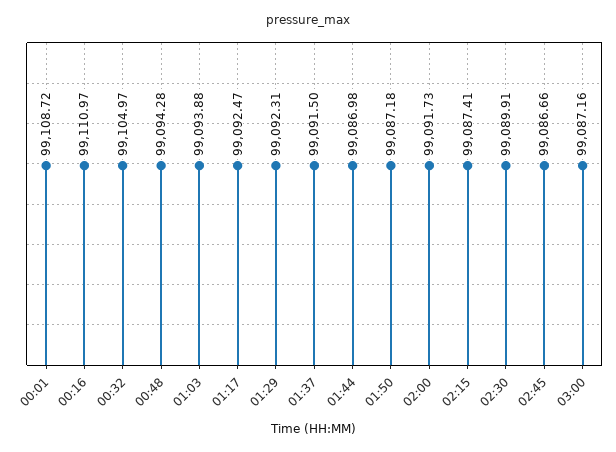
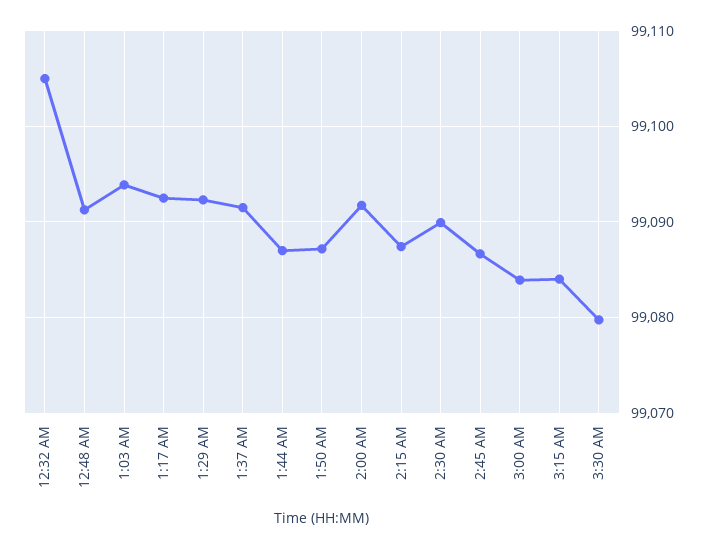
00:01: 99108.72 -> none
00:16: 99110.97 -> none
00:48: 99094.28 -> 99091
03:00: 99087.16 -> 99084
3:15 AM: none -> 99084
3:30 AM: none -> 99080

